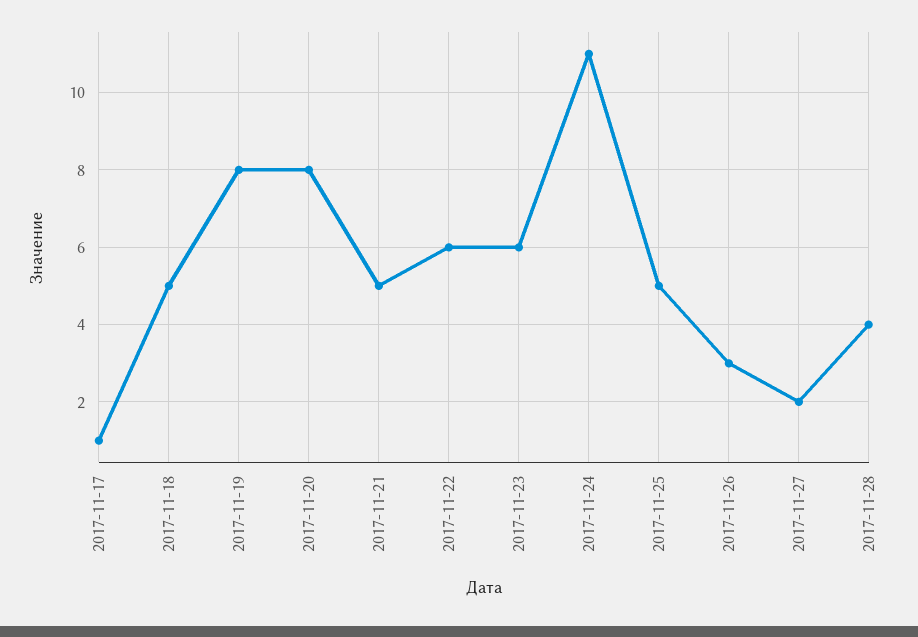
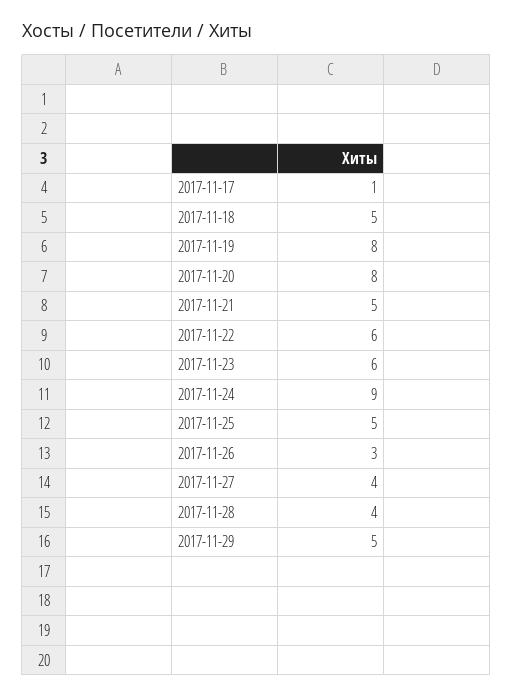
2017-11-24: 11 -> 9
2017-11-27: 2 -> 4
2017-11-29: none -> 5

